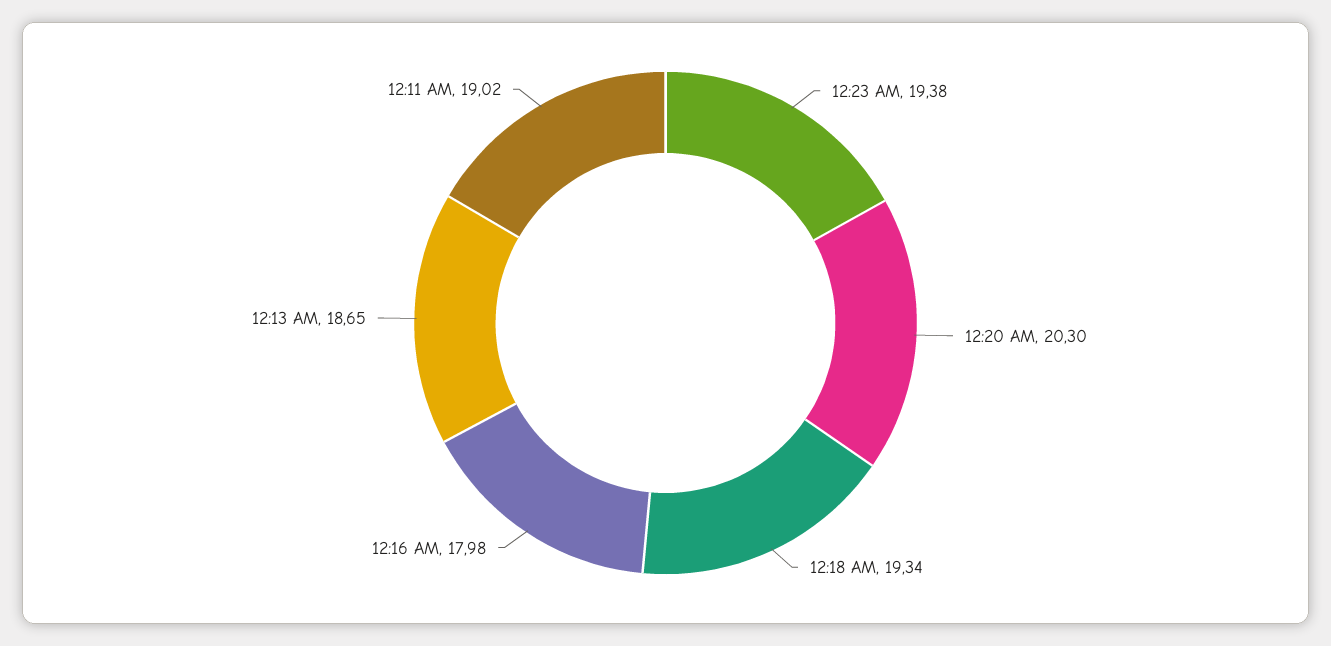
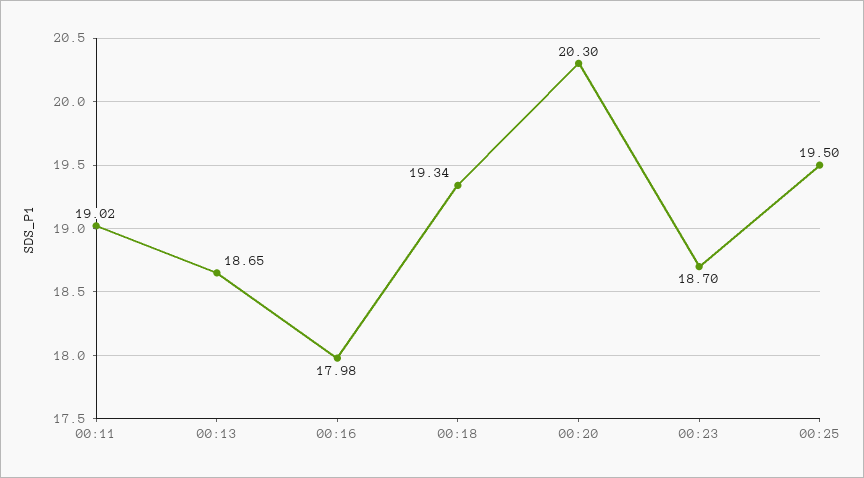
12:23 AM: 19.38 -> 18.7
00:25: none -> 19.5

